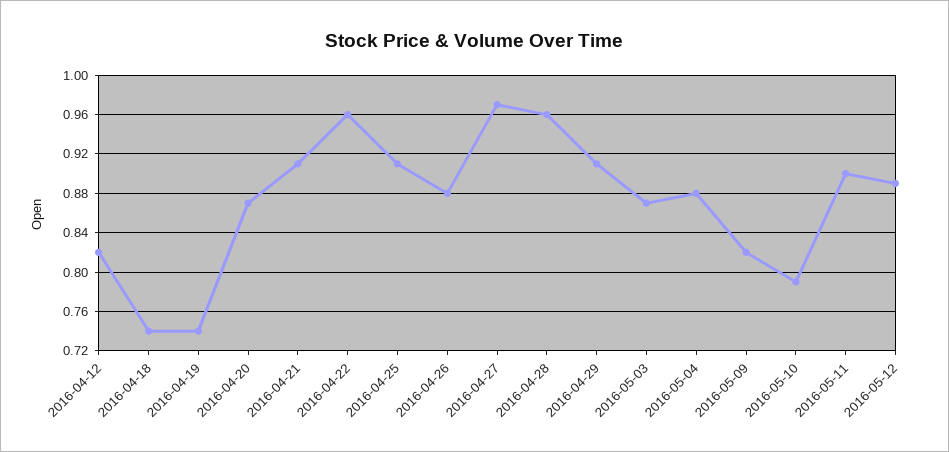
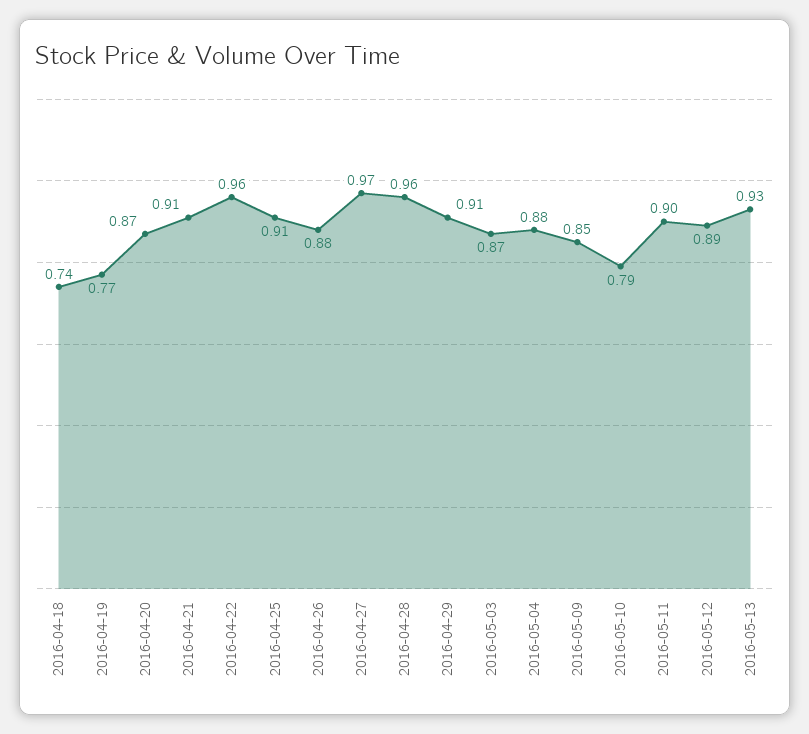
2016-04-12: 0.82 -> none
2016-04-19: 0.74 -> 0.77
2016-05-09: 0.82 -> 0.85
2016-05-13: none -> 0.93

